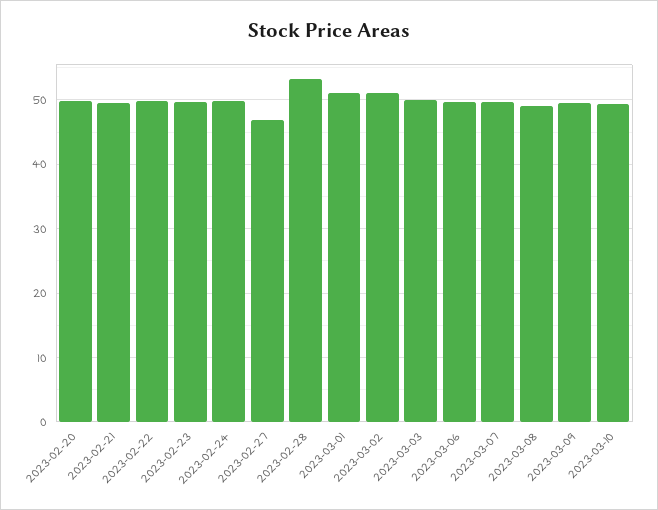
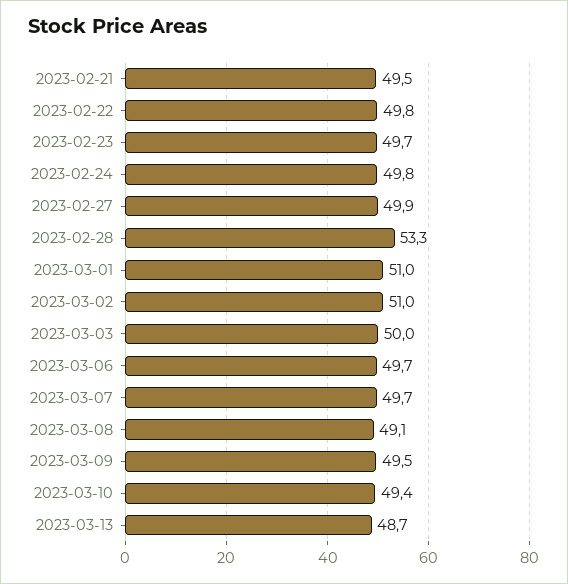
2023-02-20: 50 -> none
2023-02-27: 47 -> 49.9
2023-03-13: none -> 48.7

